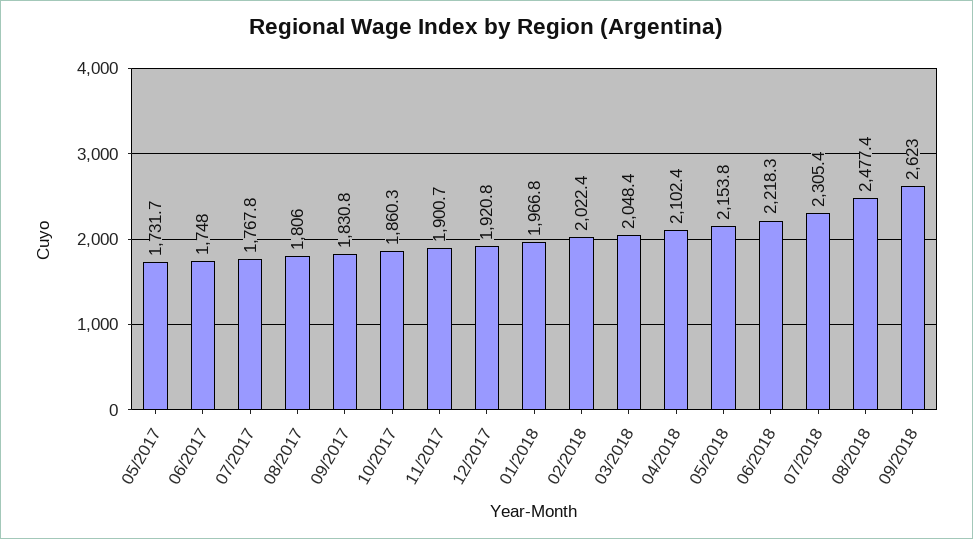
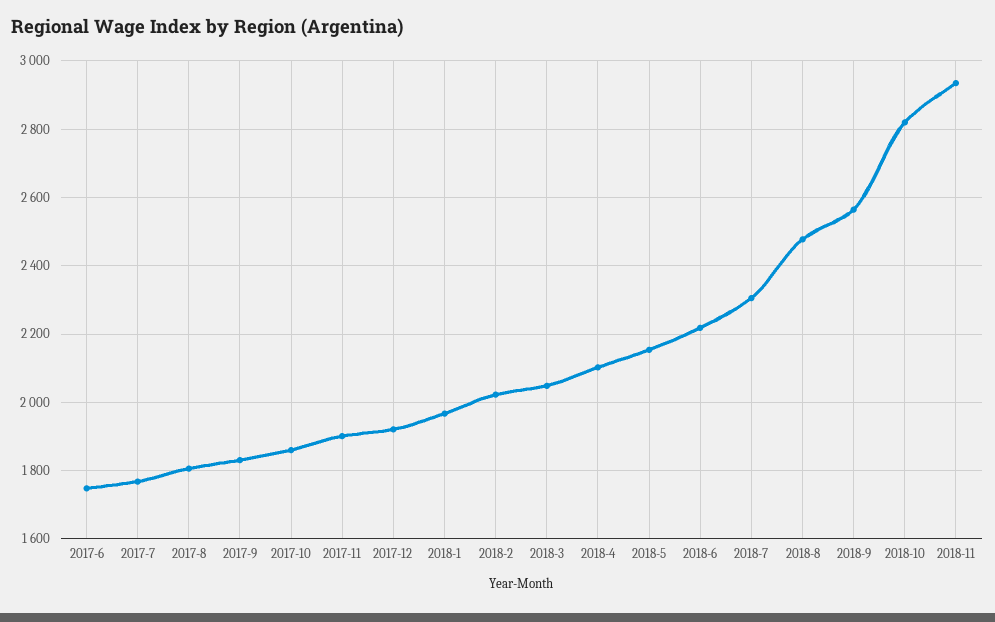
05/2017: 1731.7 -> none
09/2018: 2623 -> 2560
2018-10: none -> 2820
2018-11: none -> 2940

